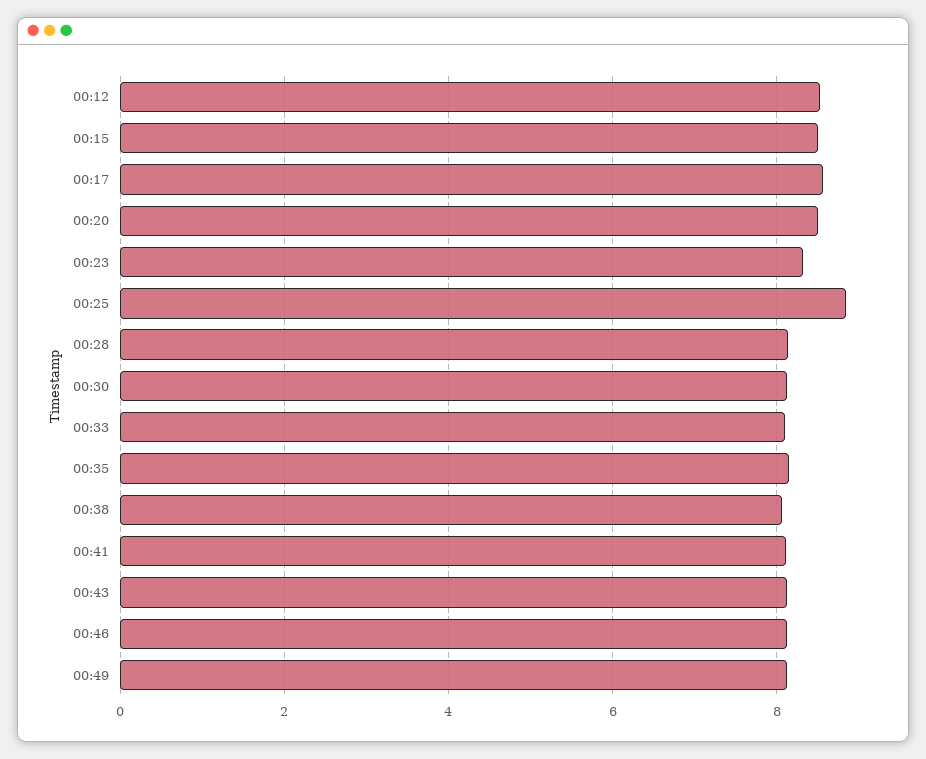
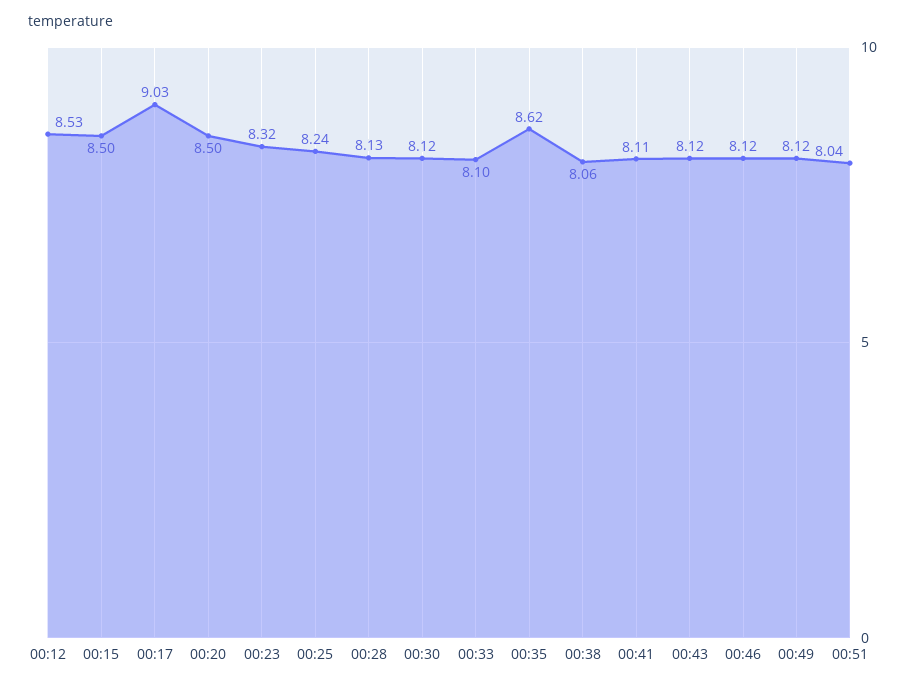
00:17: 8.6 -> 9.03
00:25: 8.8 -> 8.24
00:35: 8.2 -> 8.62
00:51: none -> 8.04

